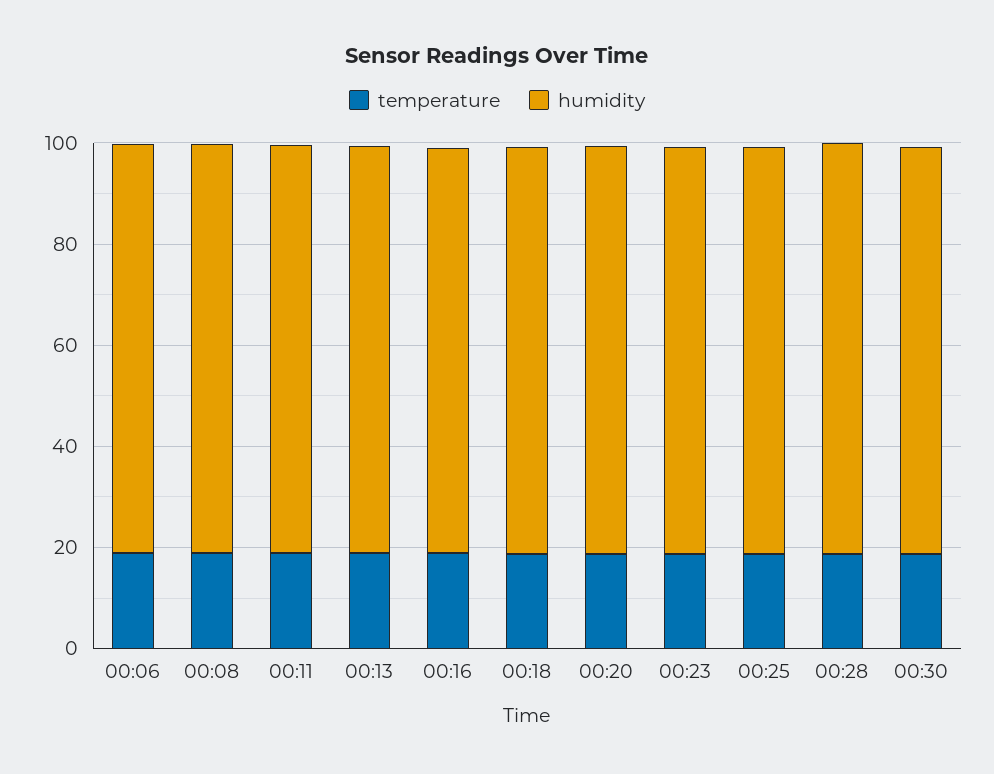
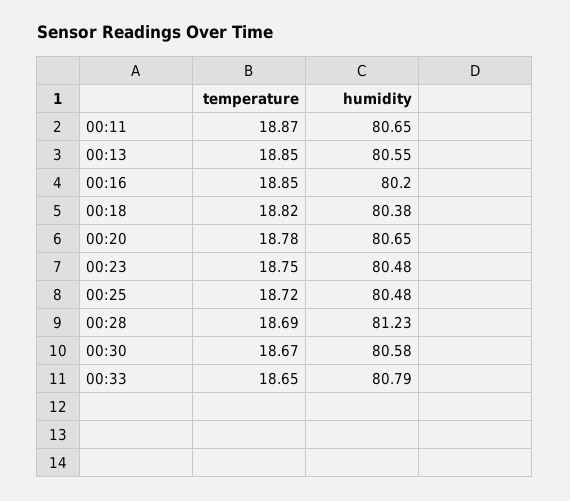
temperature, 00:06: 20 -> none
humidity, 00:06: 80 -> none
temperature, 00:08: 20 -> none
humidity, 00:08: 80 -> none
temperature, 00:33: none -> 18.65
humidity, 00:33: none -> 80.79

